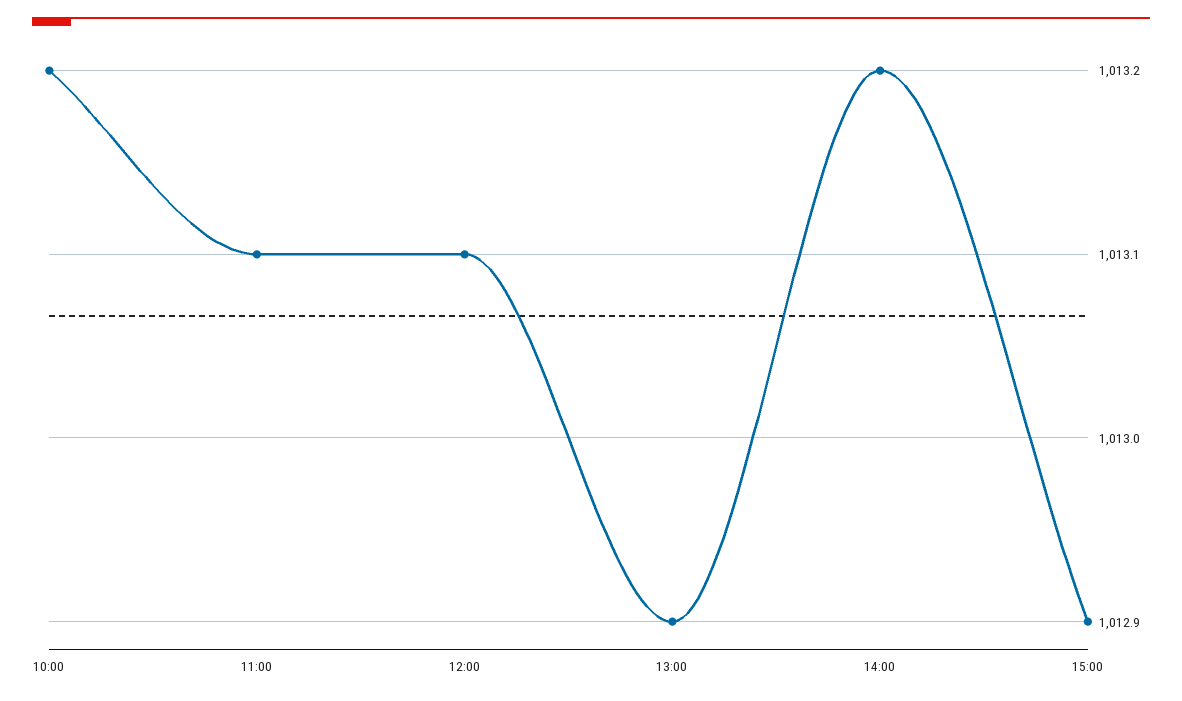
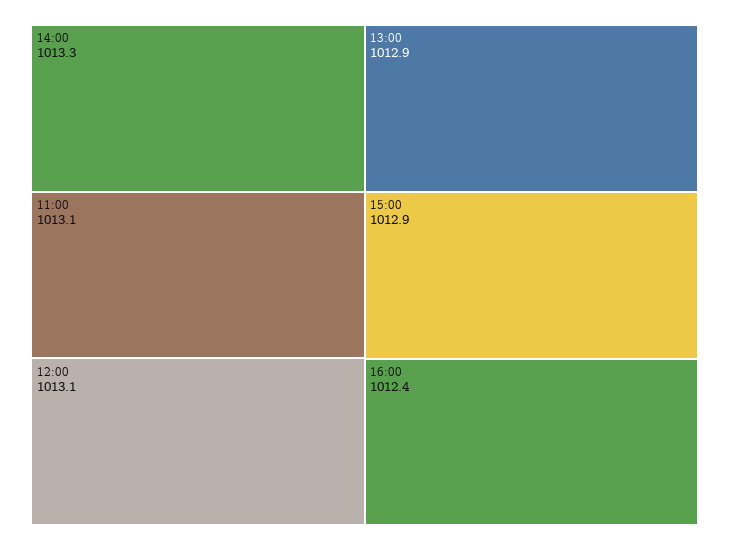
10:00: 1013.2 -> none
14:00: 1013.2 -> 1013.3
16:00: none -> 1012.4

